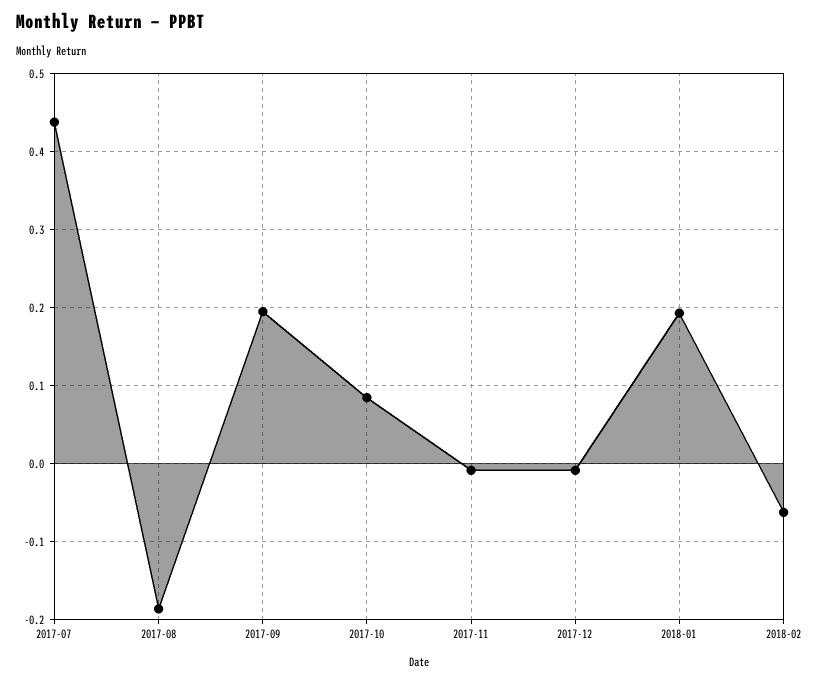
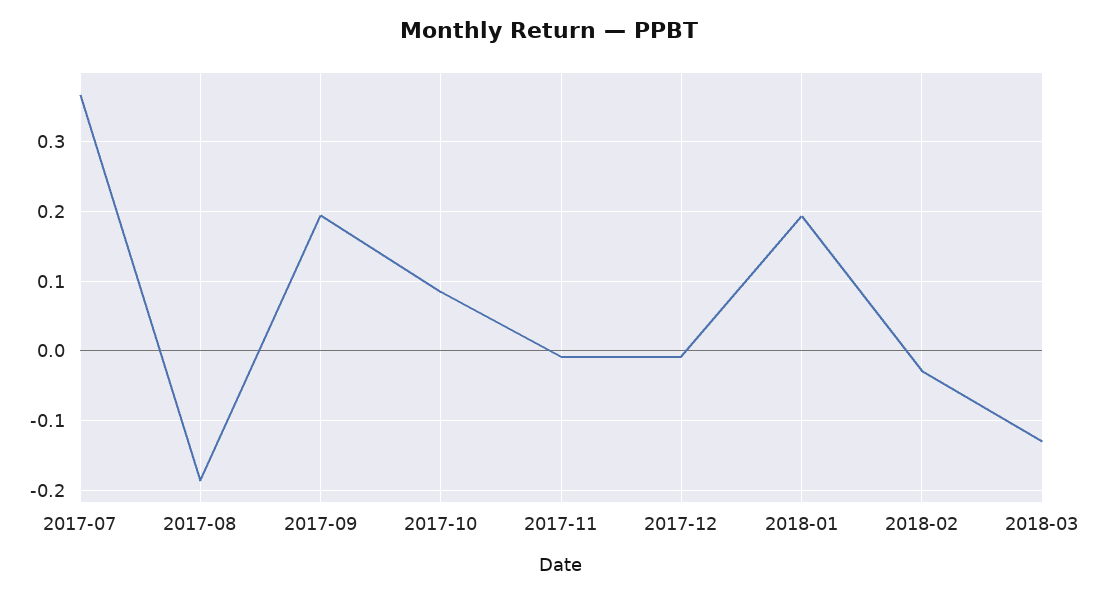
2017-07: 0.44 -> 0.37
2018-02: -0.06 -> -0.03
2018-03: none -> -0.13

